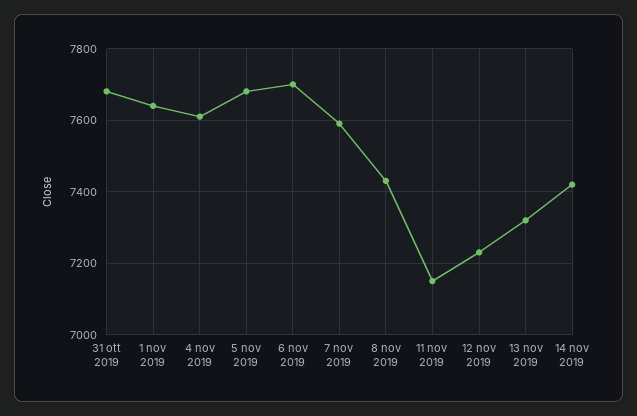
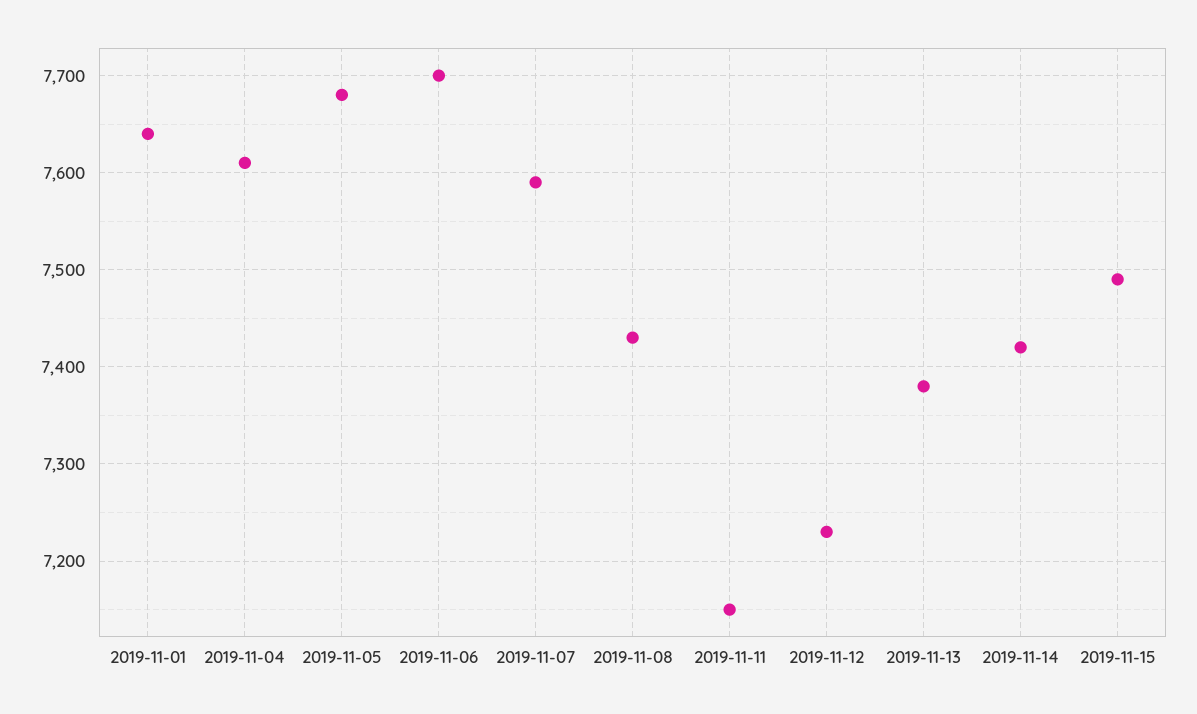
31 ott 2019: 7680 -> none
13 nov 2019: 7320 -> 7380
2019-11-15: none -> 7490

